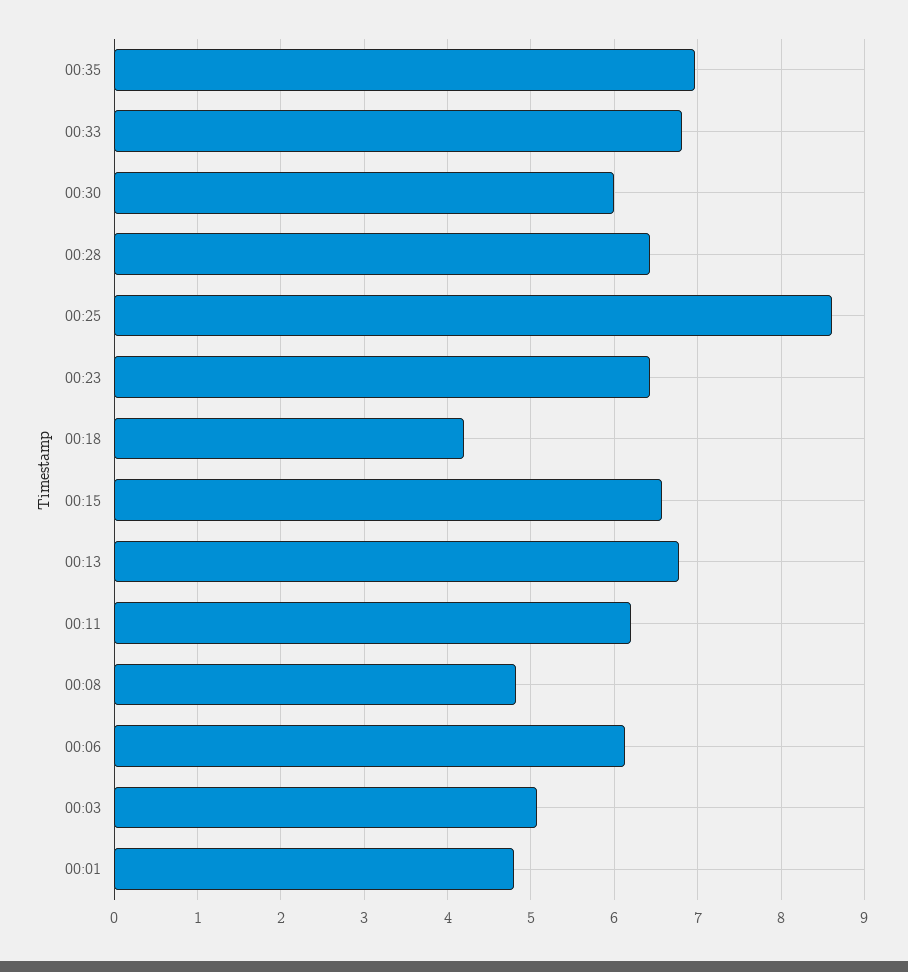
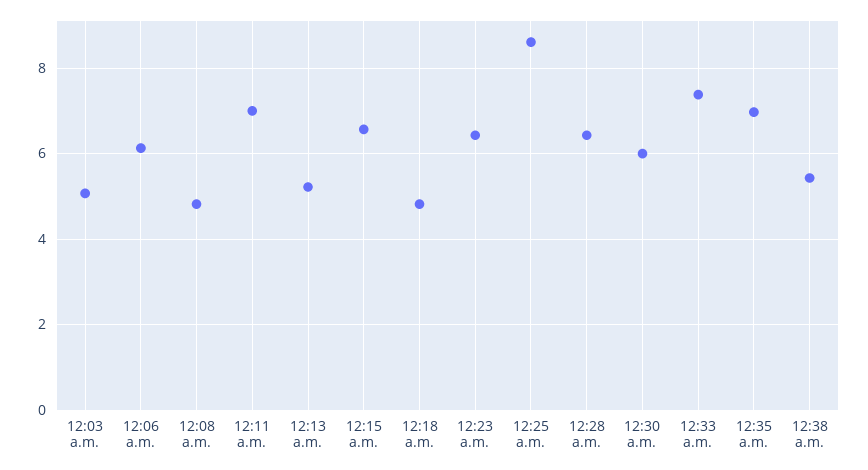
00:33: 6.8 -> 7.4
00:18: 4.2 -> 4.8
00:13: 6.8 -> 5.2
00:11: 6.2 -> 7
00:01: 4.8 -> none
12:38 a.m.: none -> 5.4

